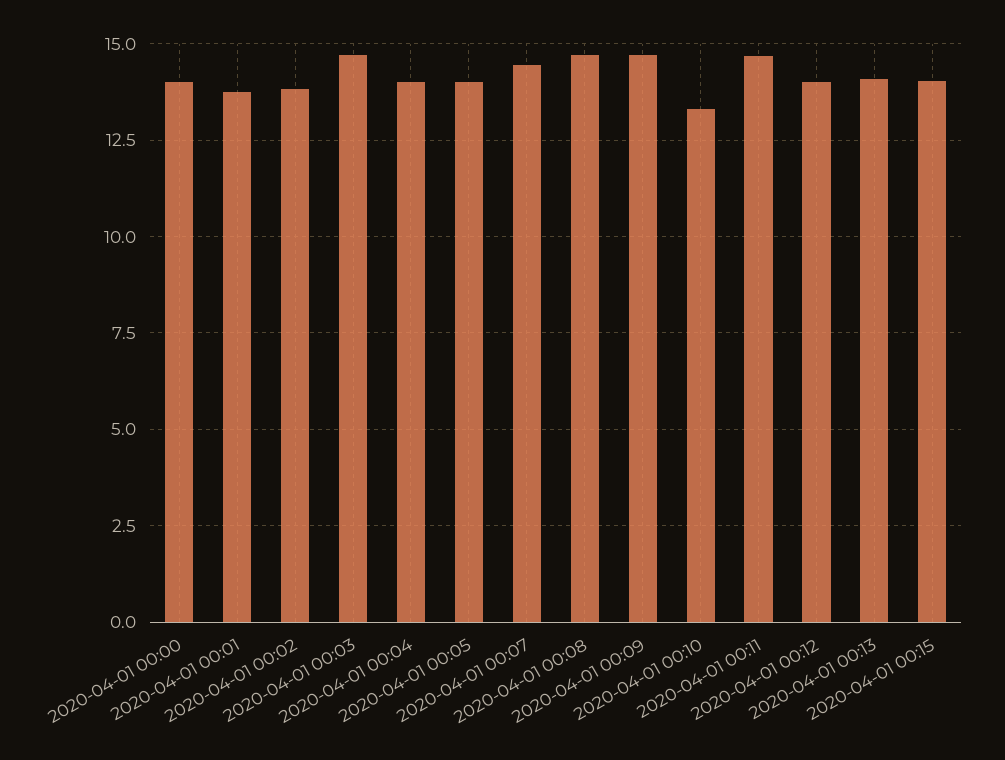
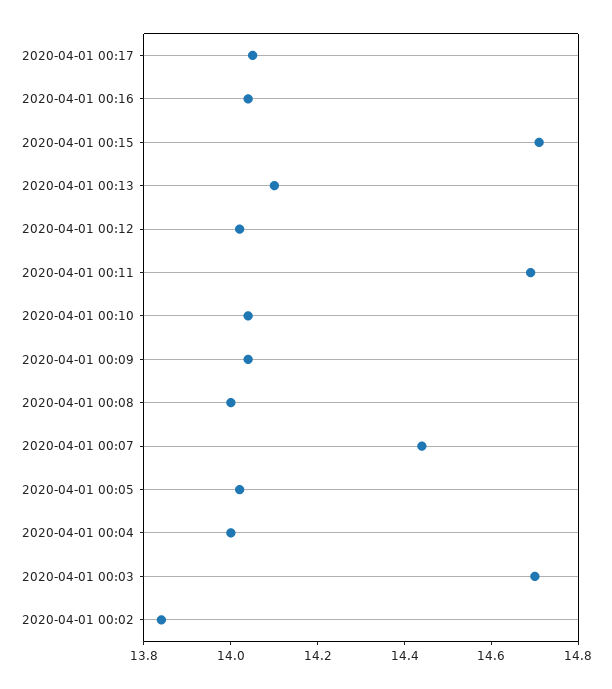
2020-04-01 00:00: 14 -> none
2020-04-01 00:01: 13.75 -> none
2020-04-01 00:08: 14.75 -> 14
2020-04-01 00:09: 14.75 -> 14.05
2020-04-01 00:10: 13.25 -> 14.05
2020-04-01 00:15: 14 -> 14.7
2020-04-01 00:17: none -> 14.05
2020-04-01 00:16: none -> 14.05

